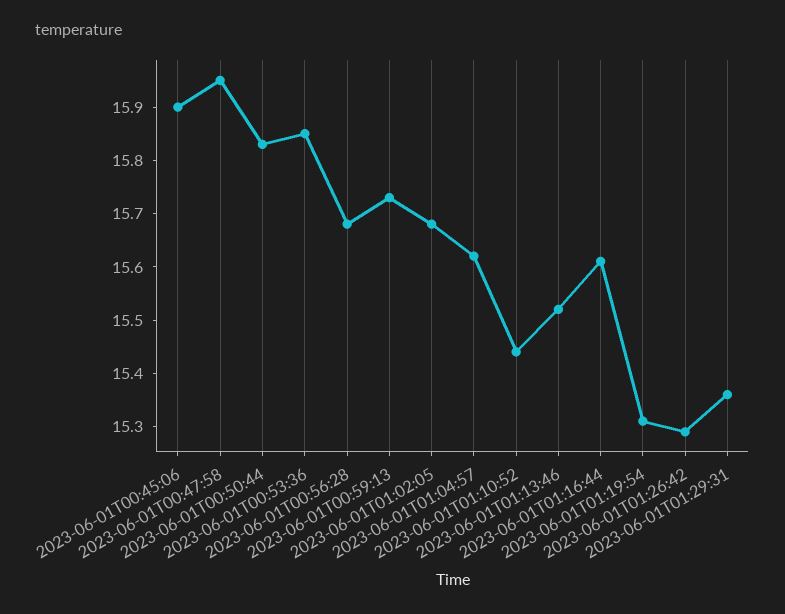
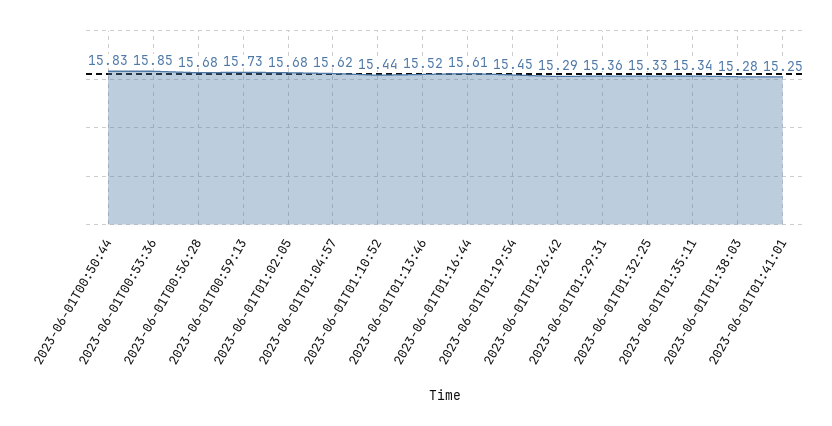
2023-06-01T00:45:06: 15.9 -> none
2023-06-01T00:47:58: 15.95 -> none
2023-06-01T01:19:54: 15.3 -> 15.45
2023-06-01T01:32:25: none -> 15.33
2023-06-01T01:35:11: none -> 15.34
2023-06-01T01:38:03: none -> 15.28
2023-06-01T01:41:01: none -> 15.25

